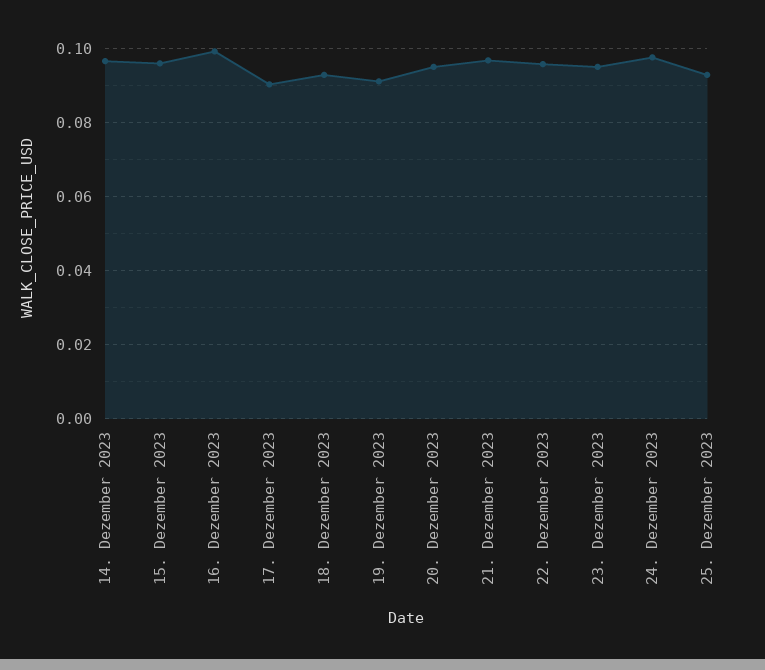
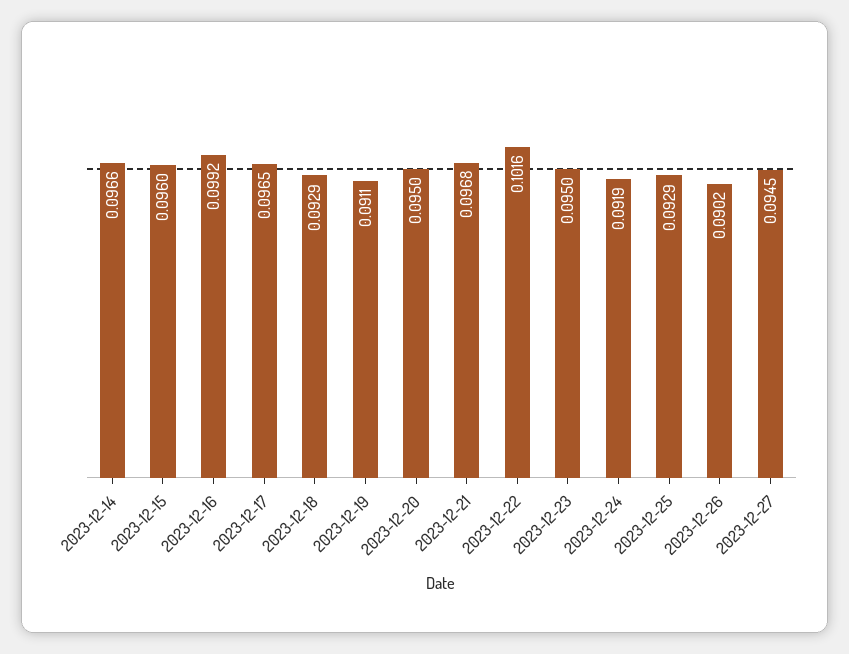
17. Dezember 2023: 0.09 -> 0.0965
22. Dezember 2023: 0.096 -> 0.1016
24. Dezember 2023: 0.098 -> 0.0919
2023-12-26: none -> 0.0902
2023-12-27: none -> 0.0945

